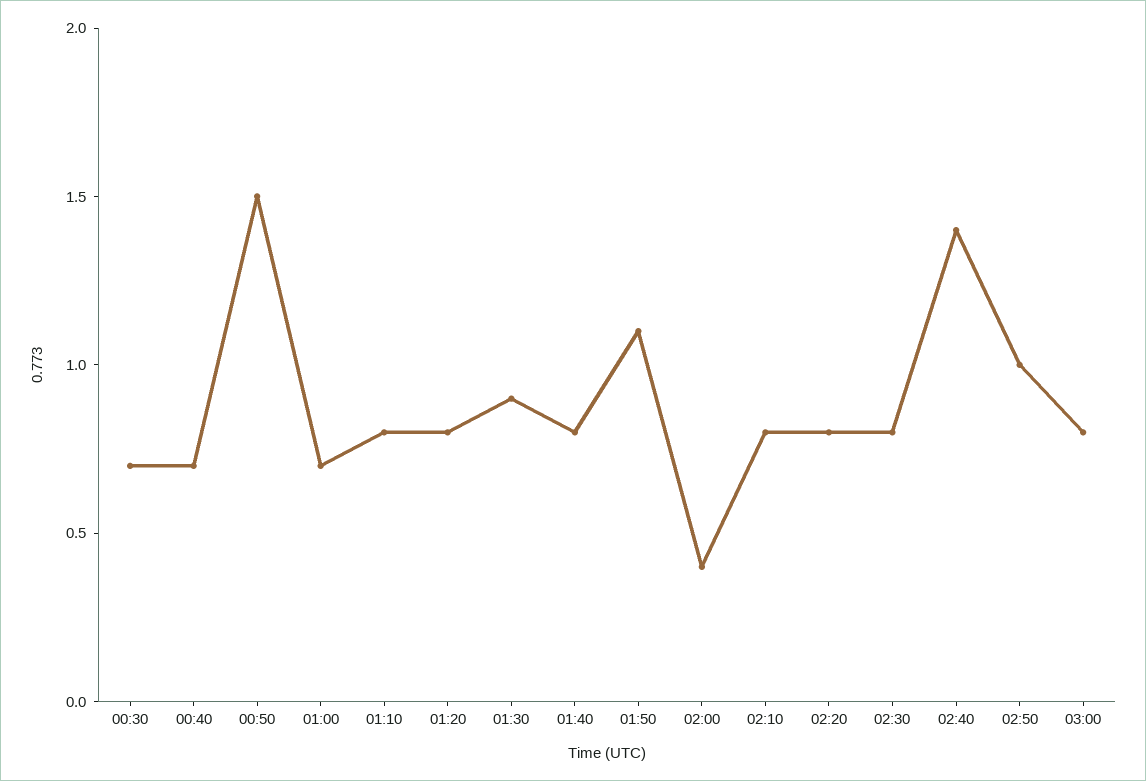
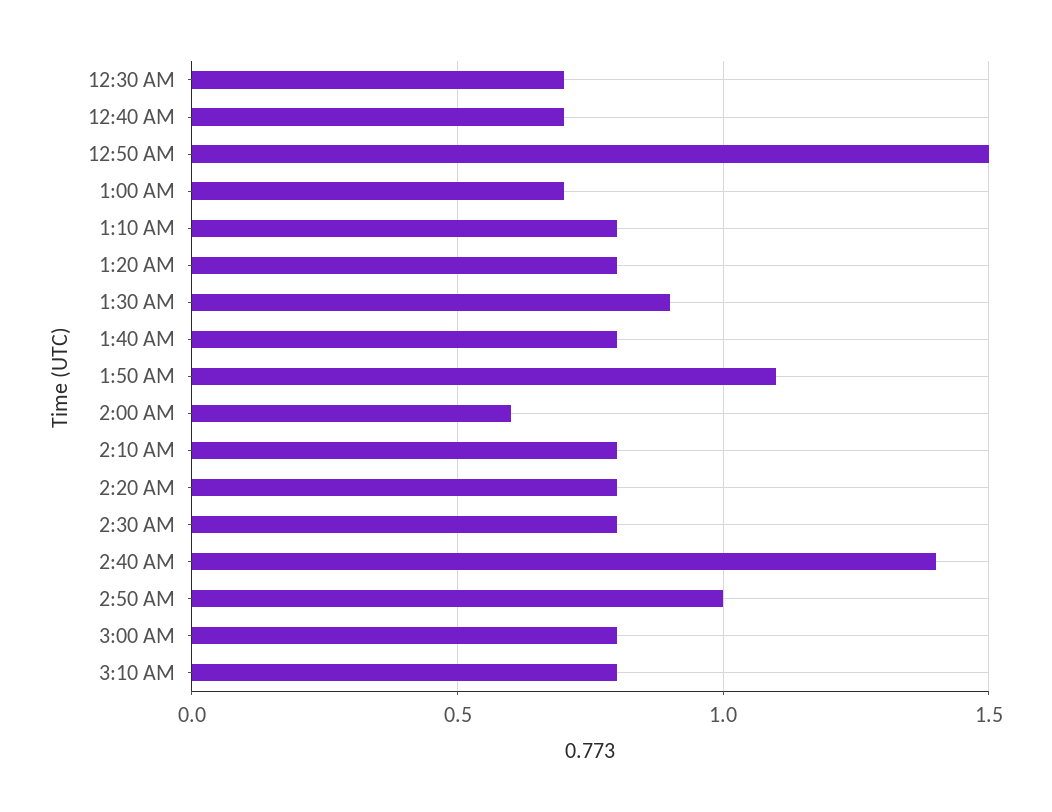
02:00: 0.4 -> 0.6
3:10 AM: none -> 0.8

